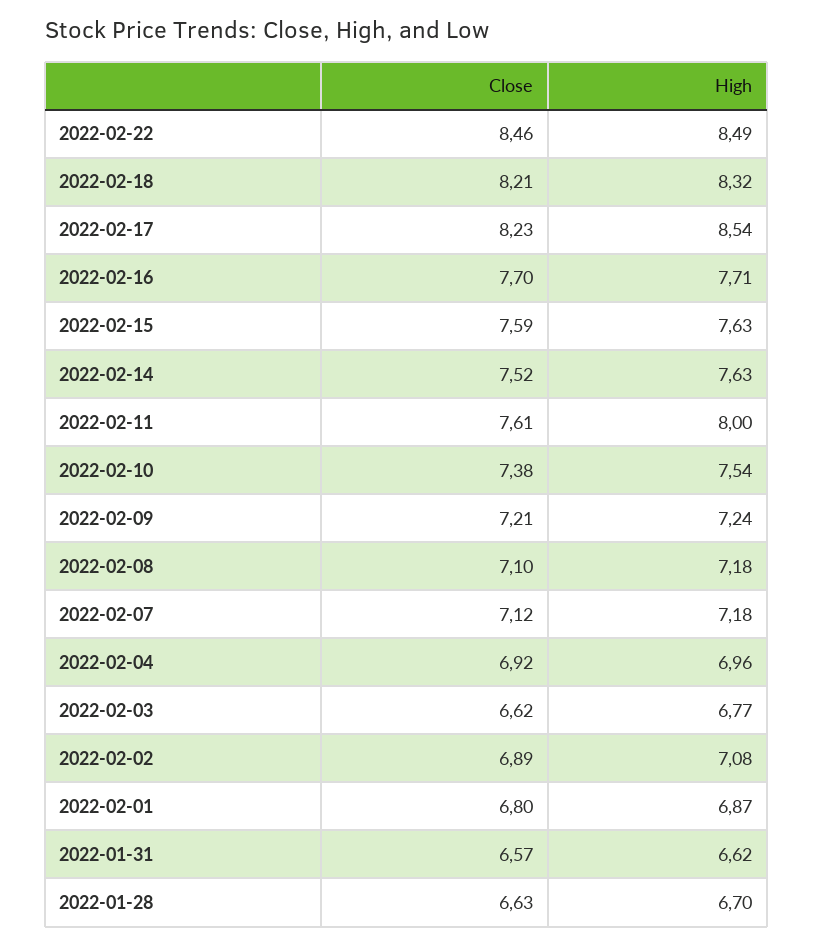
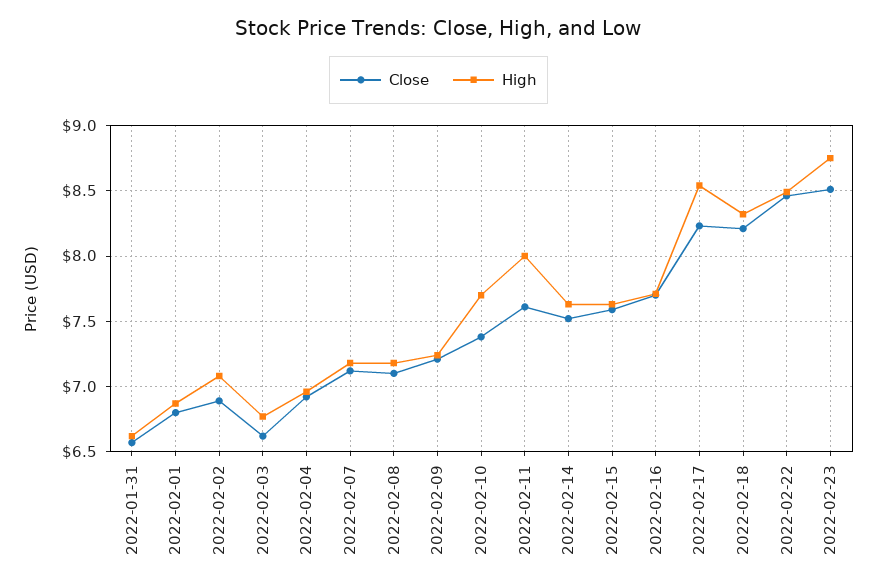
High, 2022-02-10: 7.54 -> 7.7
Close, 2022-01-28: 6.63 -> none
High, 2022-01-28: 6.7 -> none
Close, 2022-02-23: none -> 8.5
High, 2022-02-23: none -> 8.75

